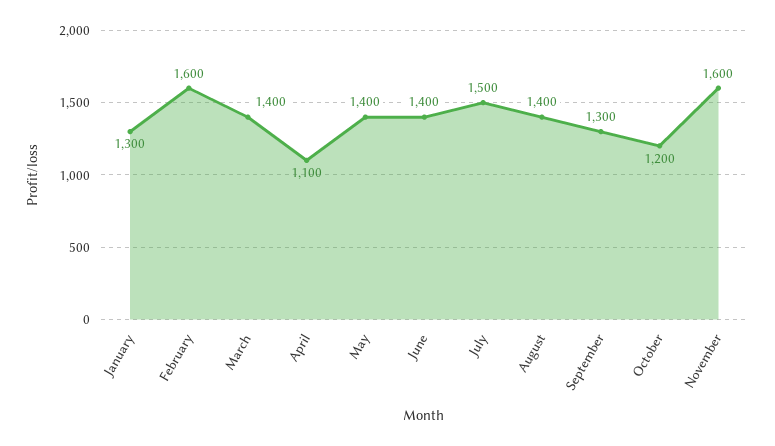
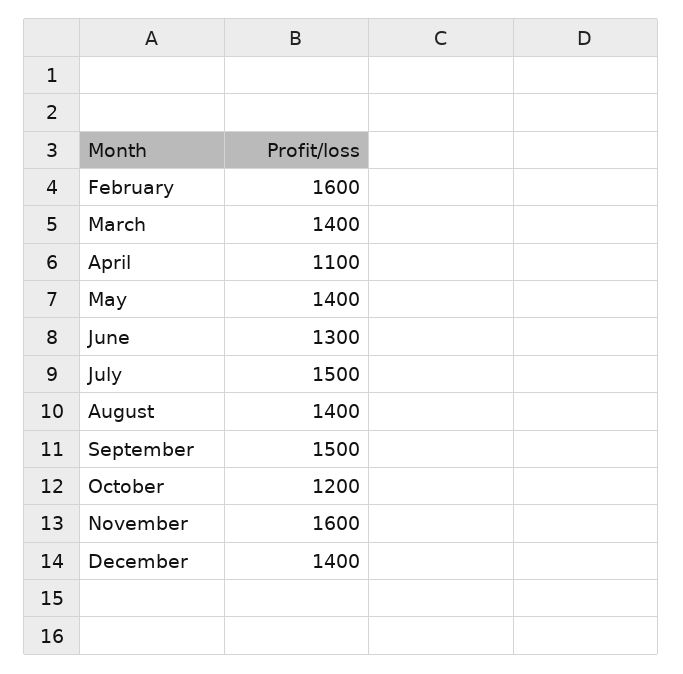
January: 1300 -> none
June: 1400 -> 1300
September: 1300 -> 1500
December: none -> 1400

